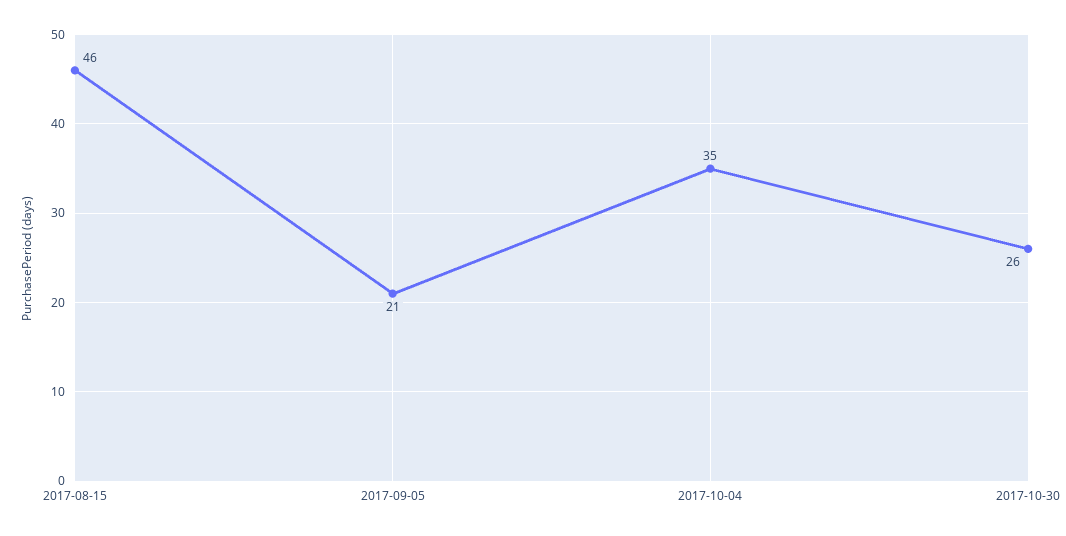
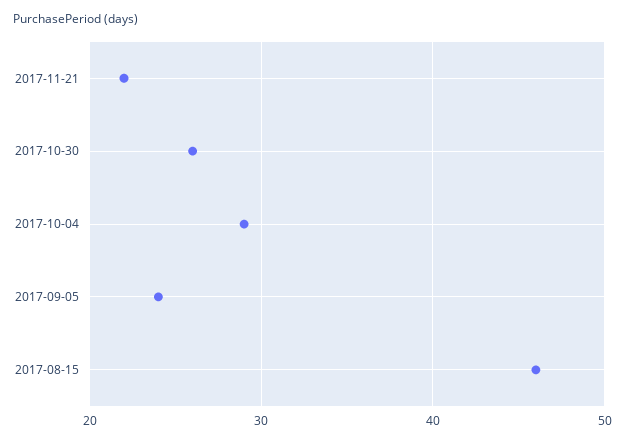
2017-09-05: 21 -> 24
2017-10-04: 35 -> 29
2017-11-21: none -> 22

